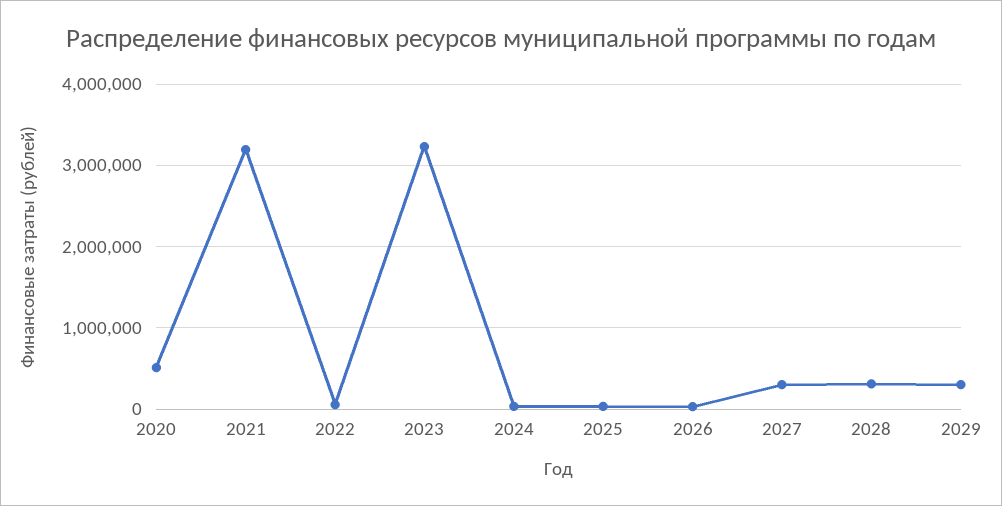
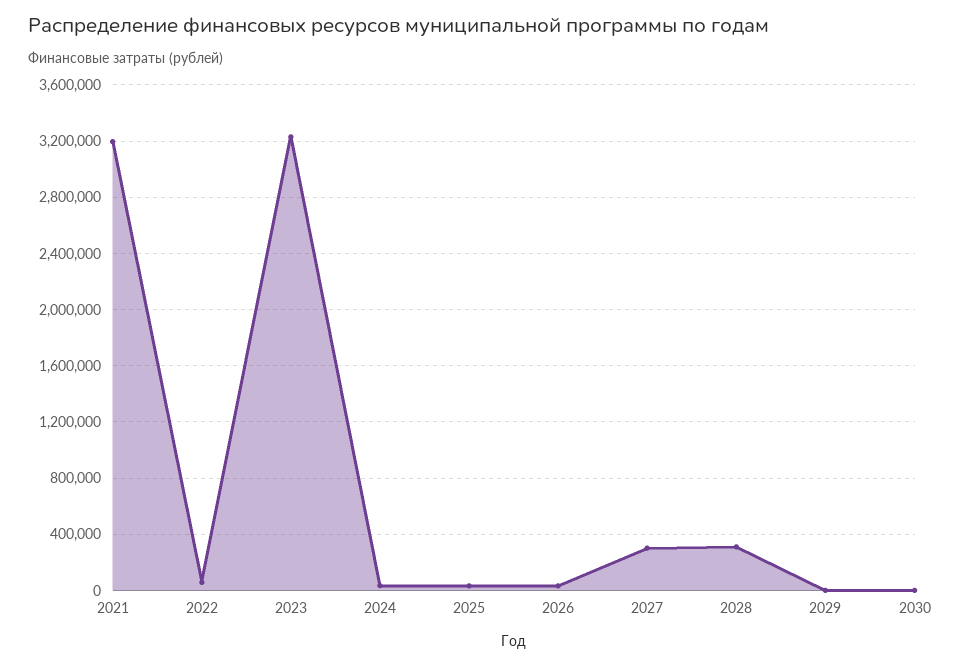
2020: 500000 -> none
2029: 300000 -> 0
2030: none -> 0

